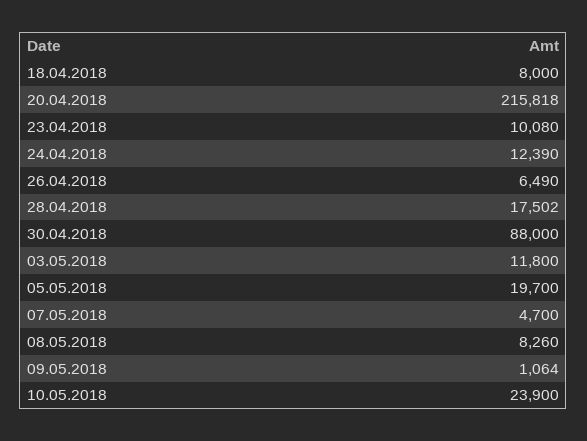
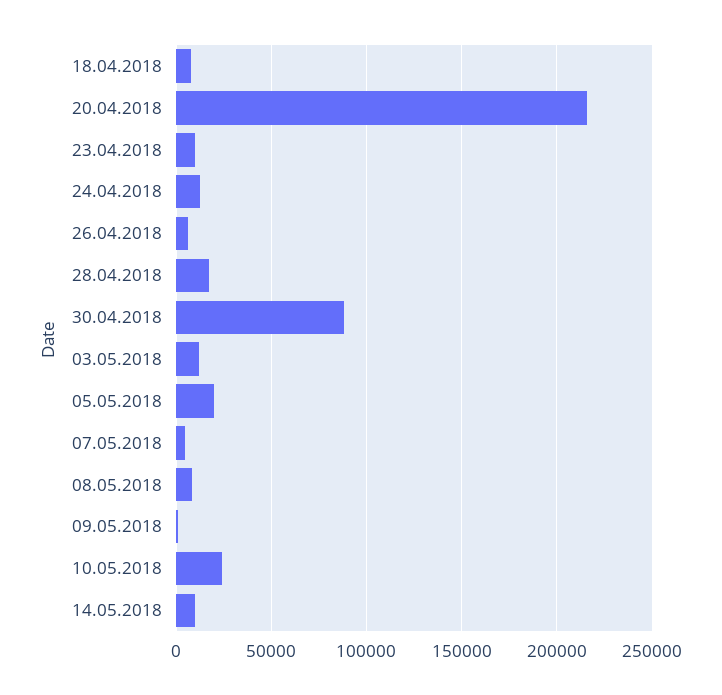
14.05.2018: none -> 10000

